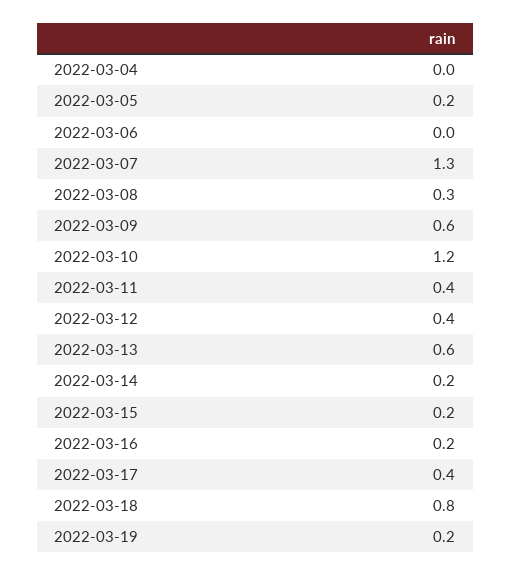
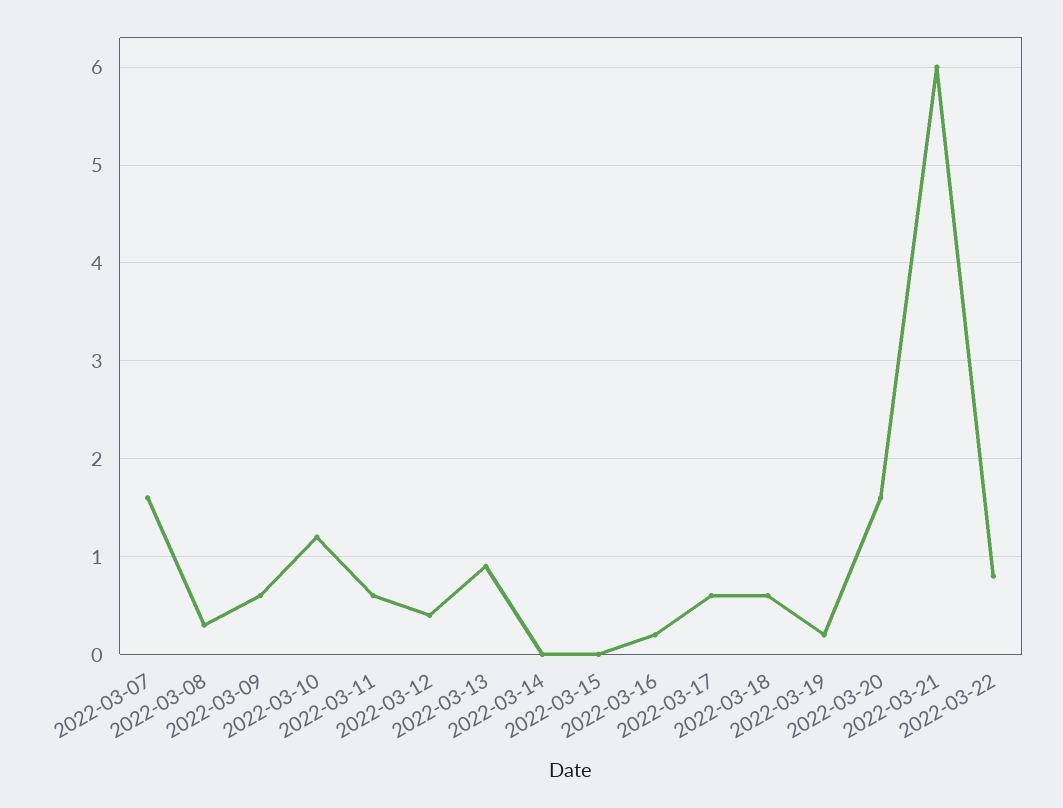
2022-03-04: 0 -> none
2022-03-05: 0.2 -> none
2022-03-06: 0 -> none
2022-03-07: 1.3 -> 1.6
2022-03-11: 0.4 -> 0.6
2022-03-13: 0.6 -> 0.9
2022-03-14: 0.2 -> 0
2022-03-15: 0.2 -> 0
2022-03-17: 0.4 -> 0.6
2022-03-18: 0.8 -> 0.6
2022-03-20: none -> 1.6
2022-03-21: none -> 6
2022-03-22: none -> 0.8

